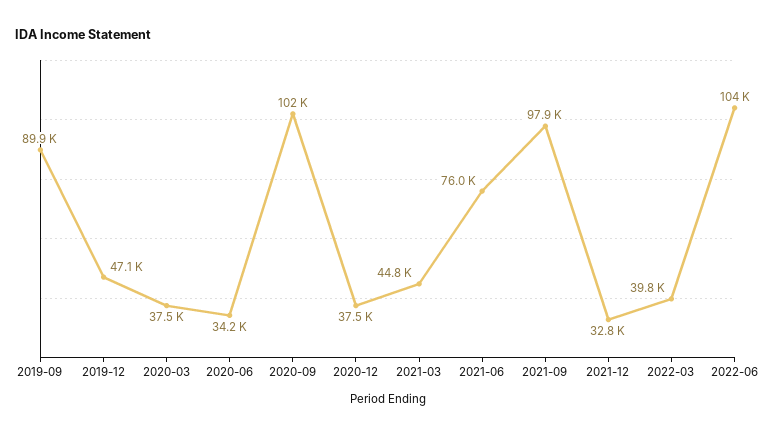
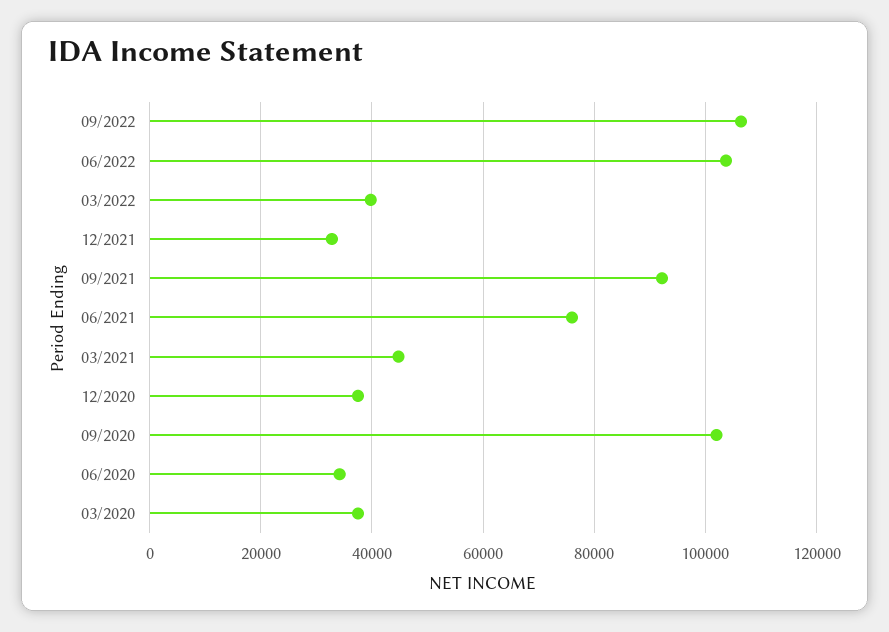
2019-09: 89900 -> none
2019-12: 47100 -> none
2021-09: 97900 -> 92000
09/2022: none -> 106000

